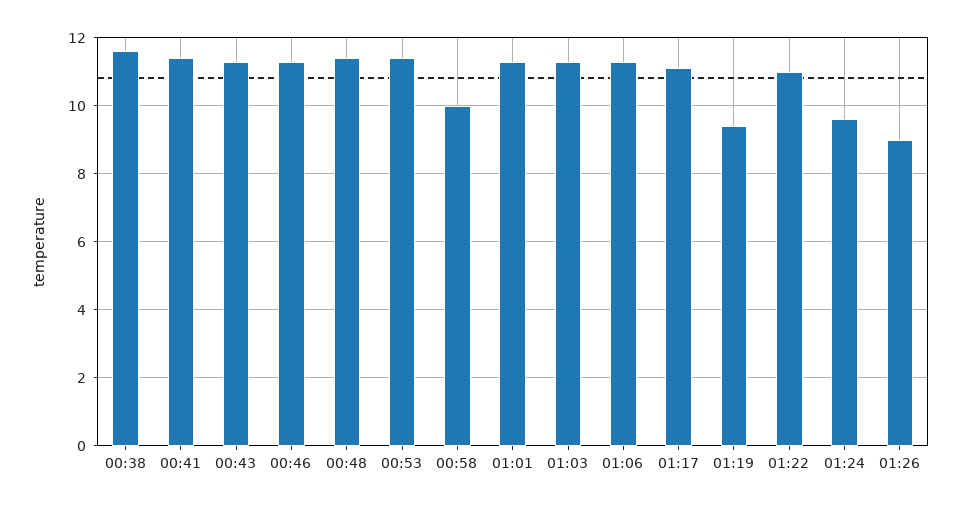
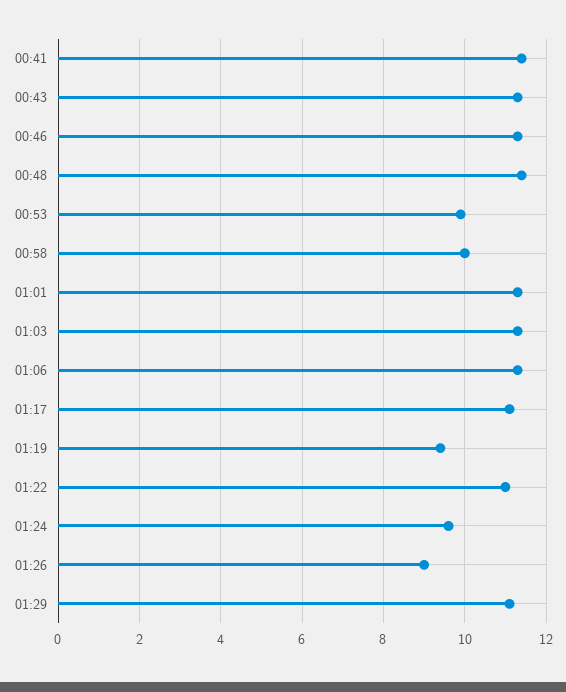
00:38: 11.5 -> none
00:53: 11.5 -> 10
01:29: none -> 11

